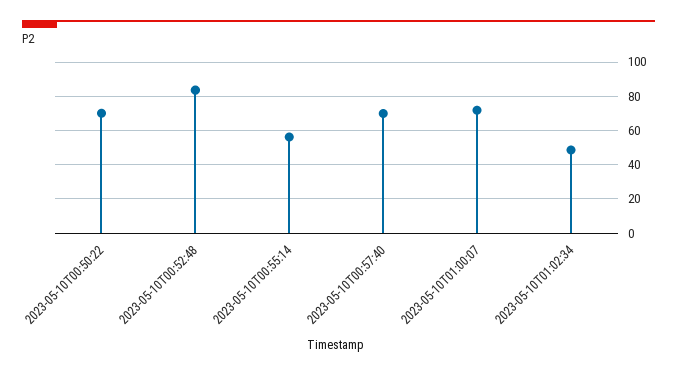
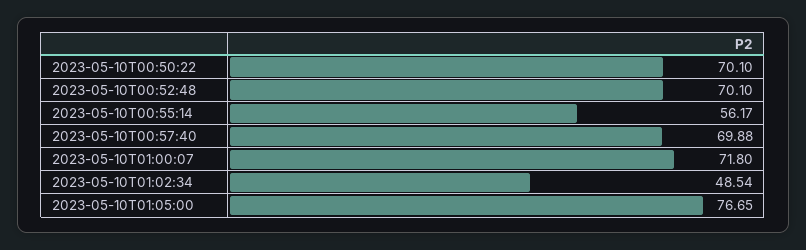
2023-05-10T00:52:48: 85 -> 70.1
2023-05-10T01:05:00: none -> 76.65

